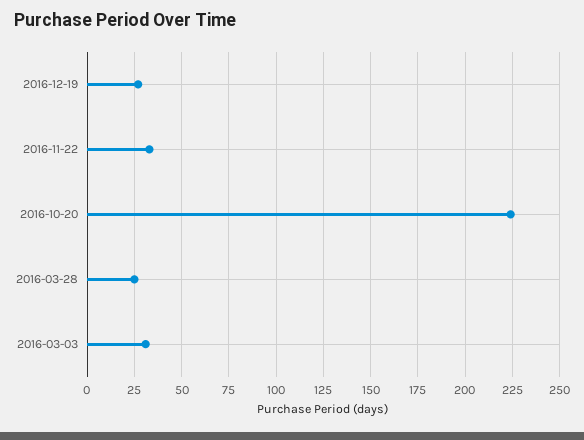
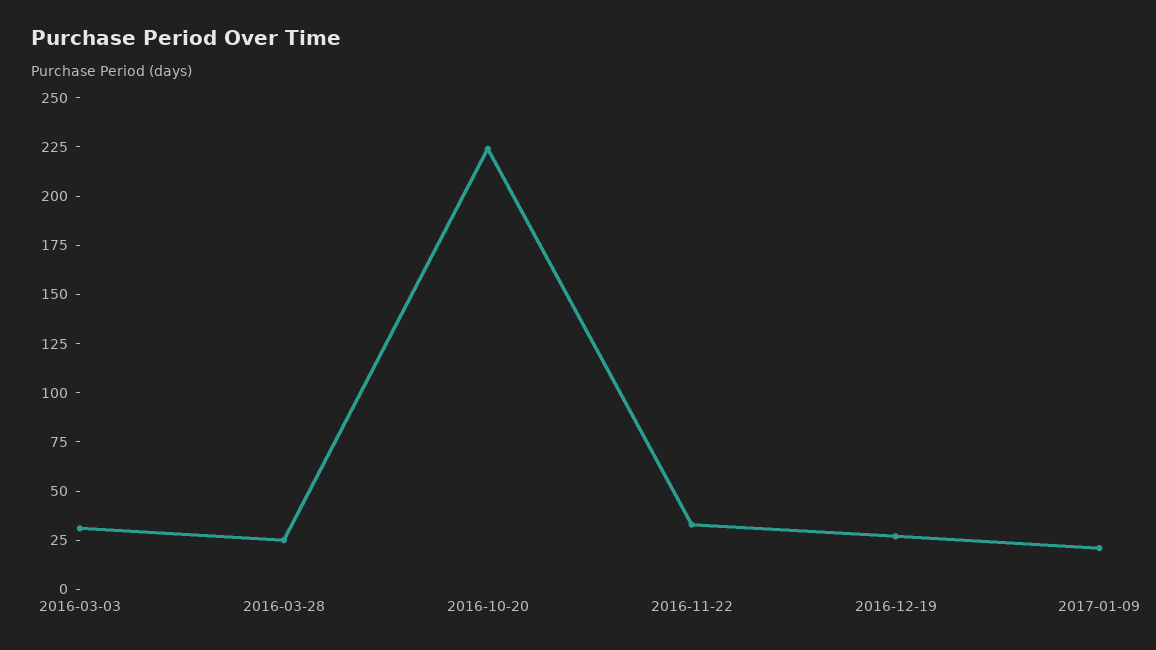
2017-01-09: none -> 20

